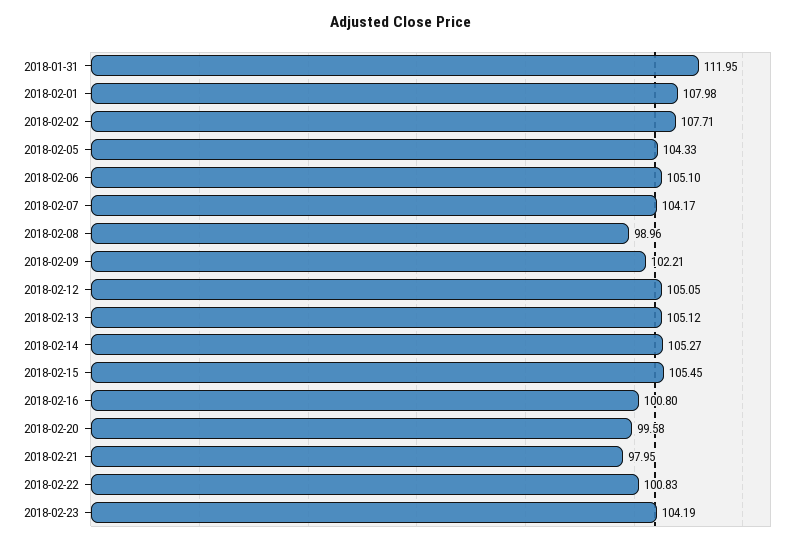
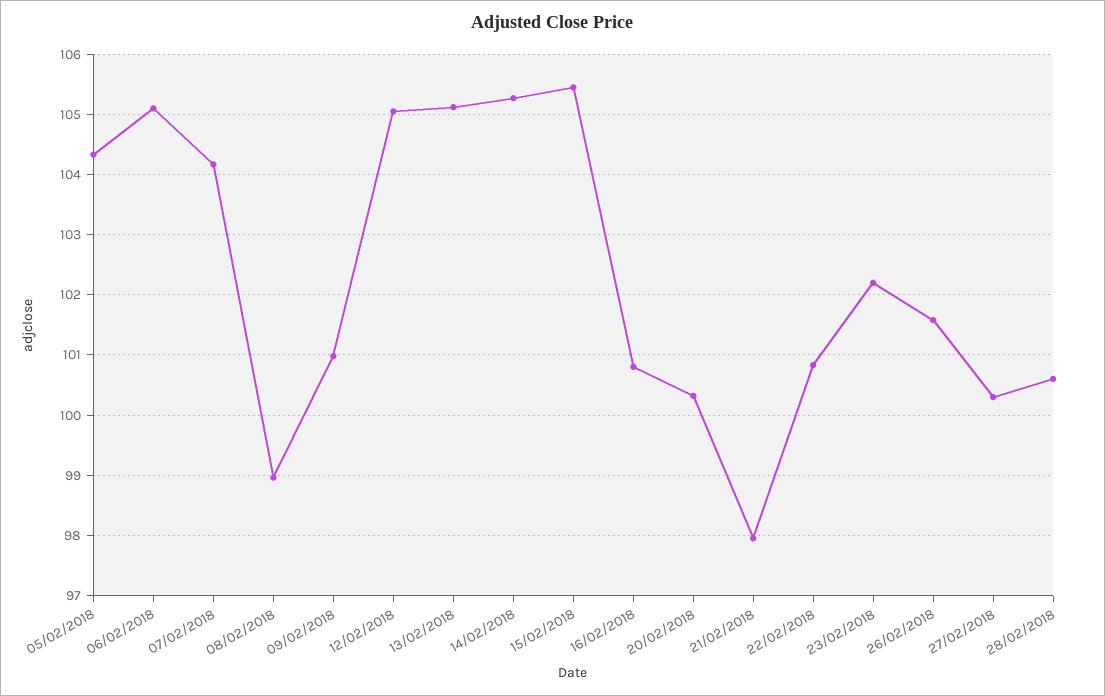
2018-01-31: 111.95 -> none
2018-02-01: 107.98 -> none
2018-02-02: 107.71 -> none
2018-02-09: 102.21 -> 101
2018-02-20: 99.58 -> 100.3
2018-02-23: 104.19 -> 102.2
26/02/2018: none -> 101.6
27/02/2018: none -> 100.3
28/02/2018: none -> 100.6

